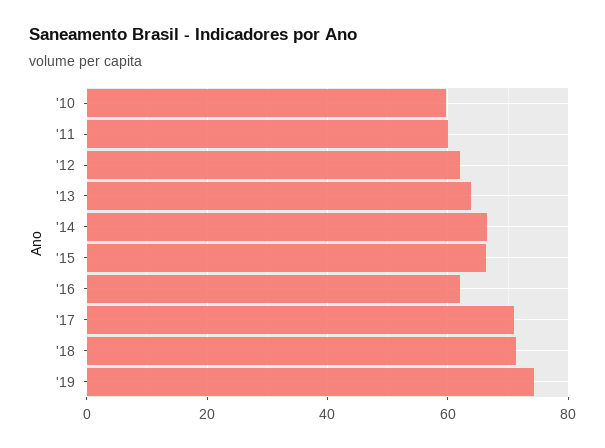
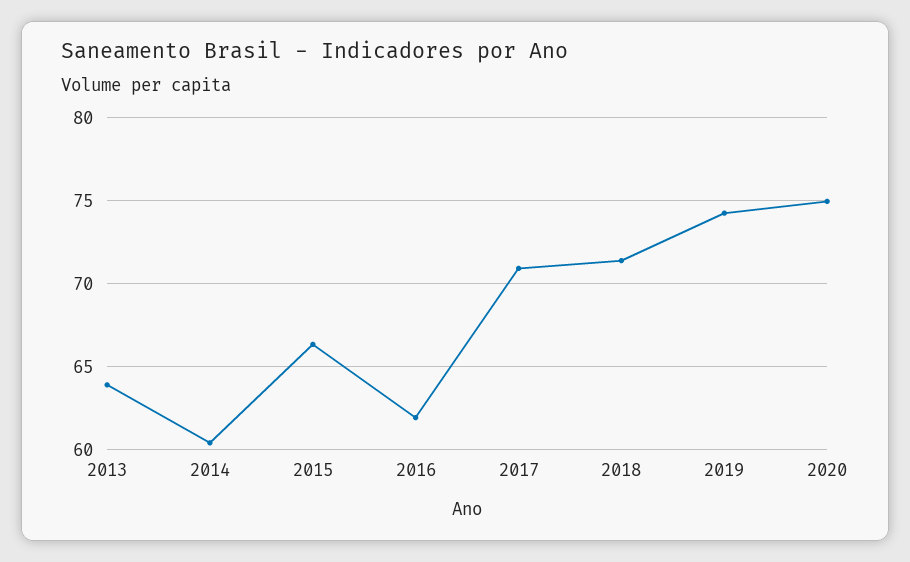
'10: 60 -> none
'11: 60 -> none
'12: 62 -> none
'14: 66 -> 60.5
2020: none -> 75

